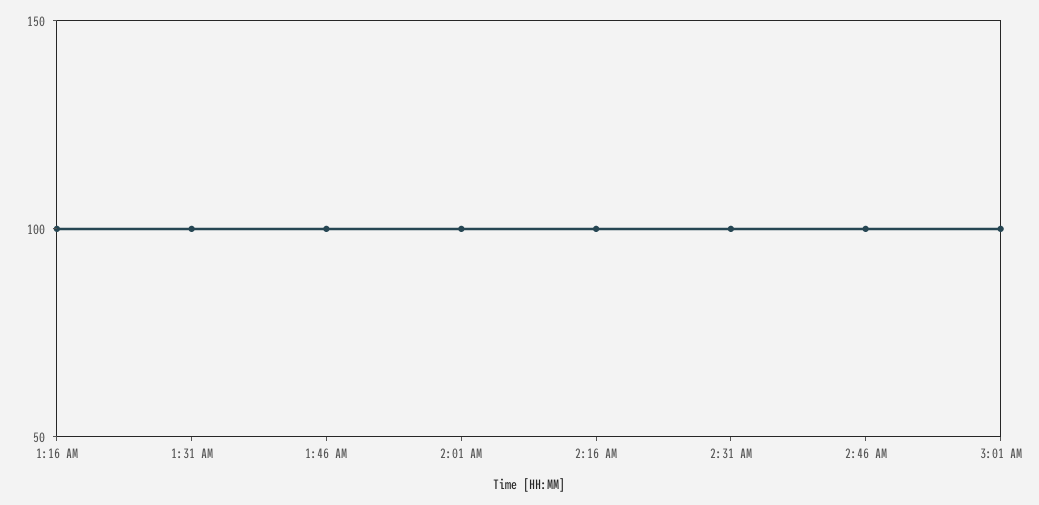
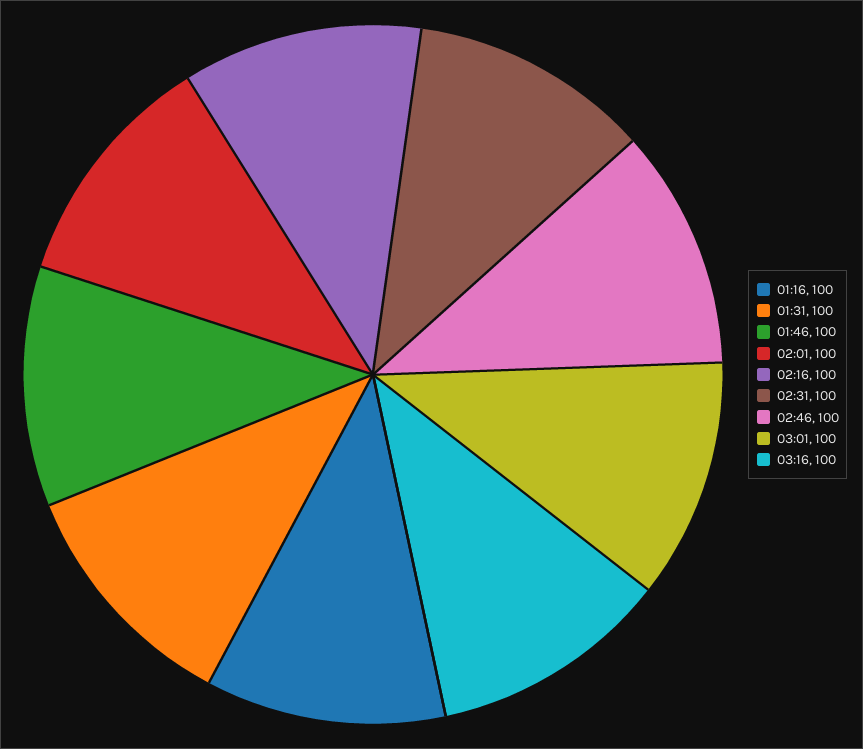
03:16: none -> 100

